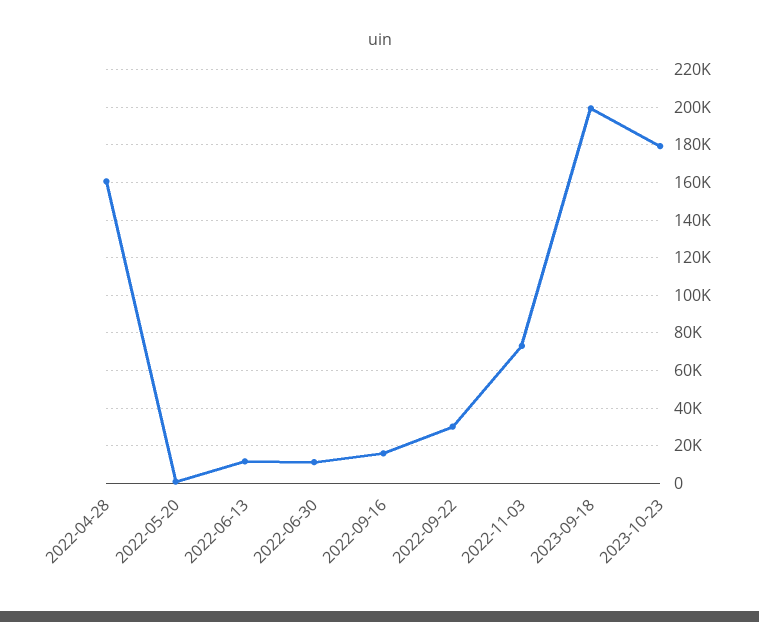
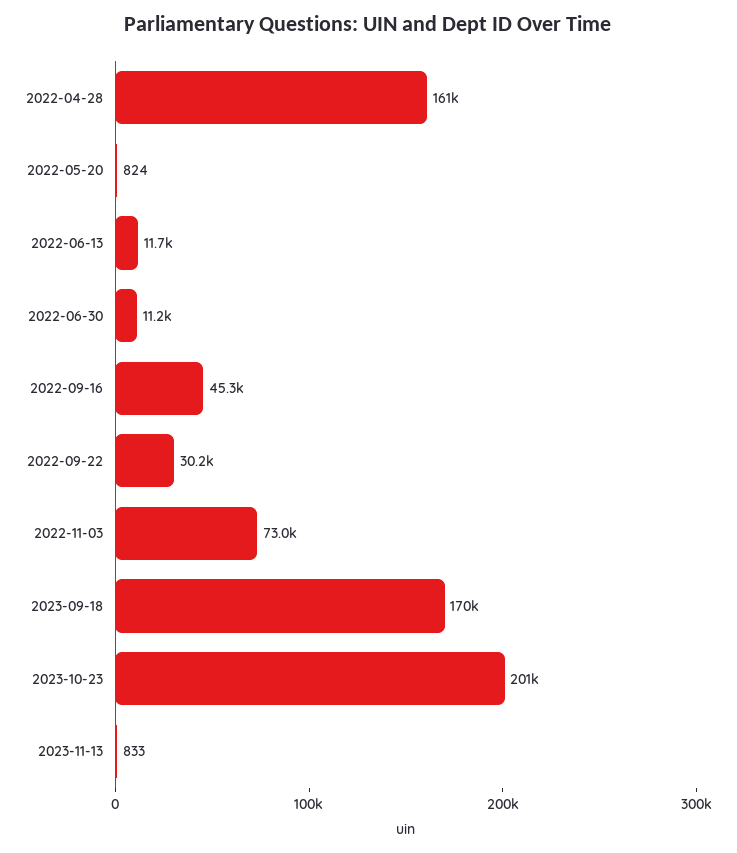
2022-09-16: 15000 -> 45300
2023-09-18: 200000 -> 170000
2023-10-23: 180000 -> 201000
2023-11-13: none -> 833

